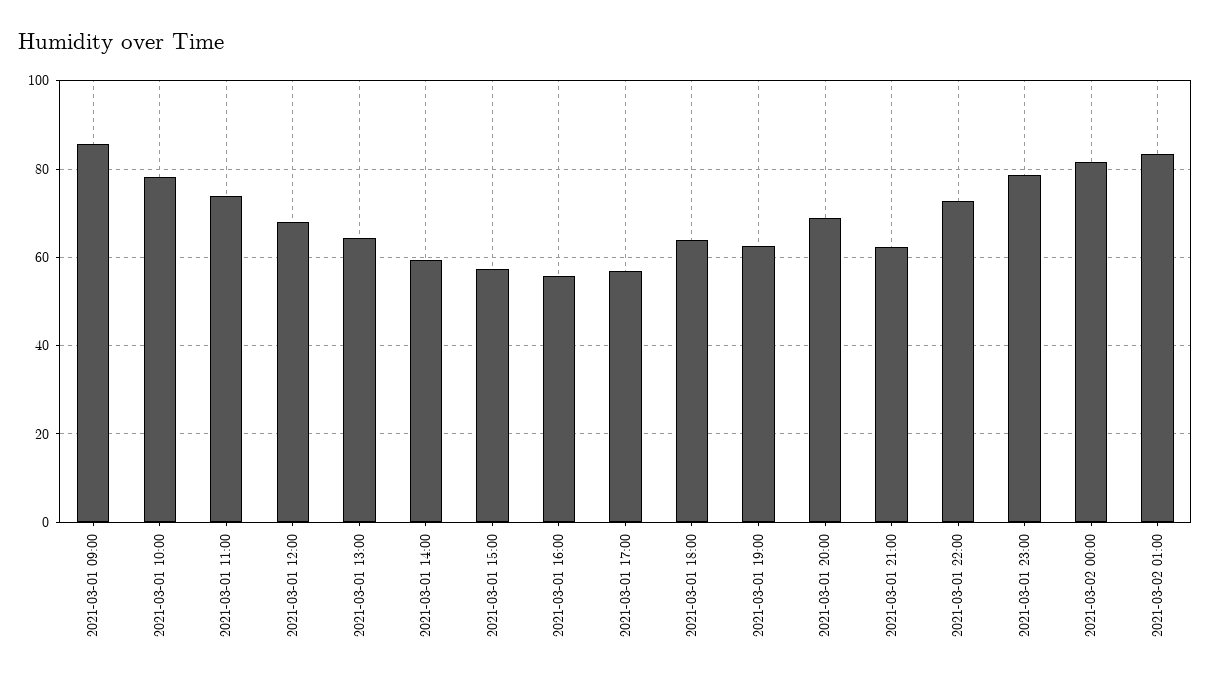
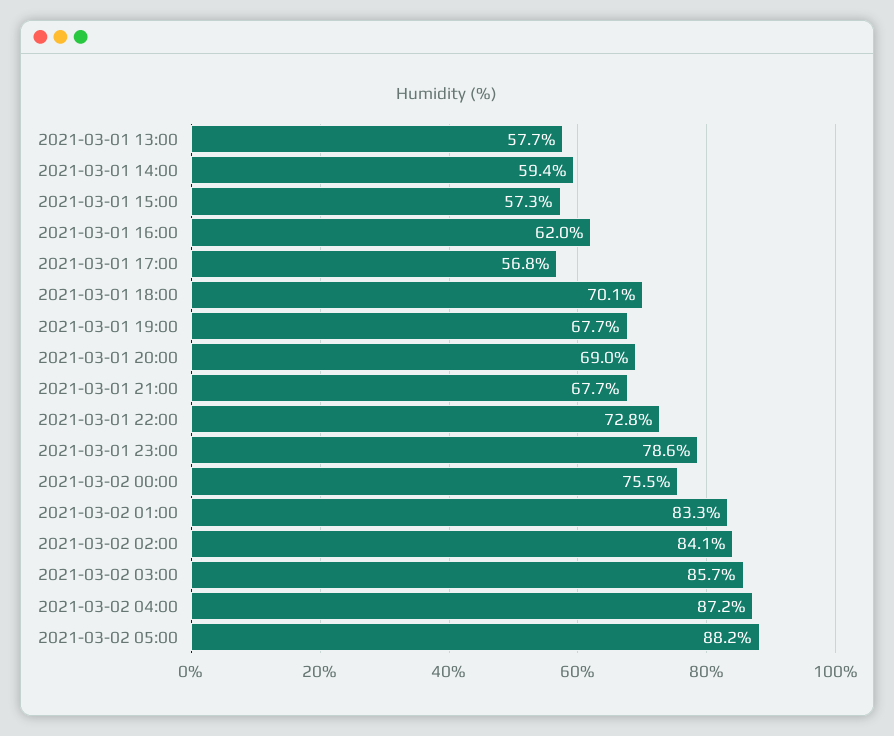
2021-03-01 09:00: 86 -> none
2021-03-01 10:00: 78 -> none
2021-03-01 11:00: 74 -> none
2021-03-01 12:00: 68 -> none
2021-03-01 13:00: 64 -> 57.7
2021-03-01 16:00: 56 -> 62
2021-03-01 18:00: 64 -> 70.1
2021-03-01 19:00: 62 -> 67.7
2021-03-01 21:00: 62 -> 67.7
2021-03-02 00:00: 82 -> 75.5
2021-03-02 02:00: none -> 84.1
2021-03-02 03:00: none -> 85.7
2021-03-02 04:00: none -> 87.2
2021-03-02 05:00: none -> 88.2

